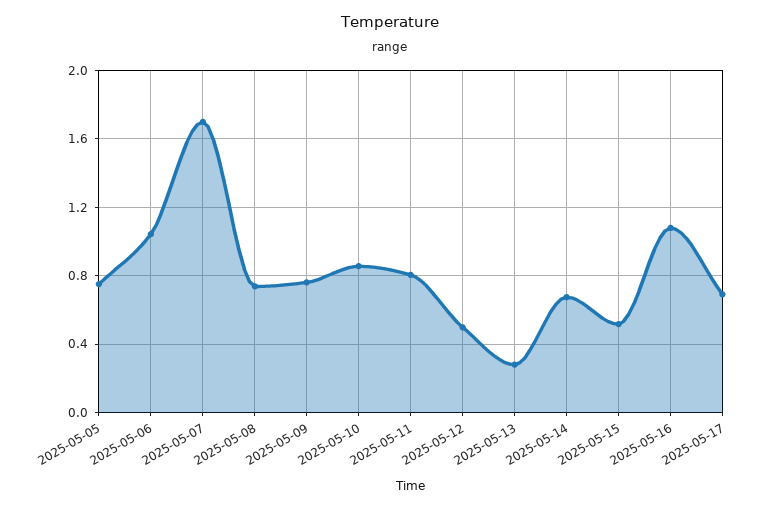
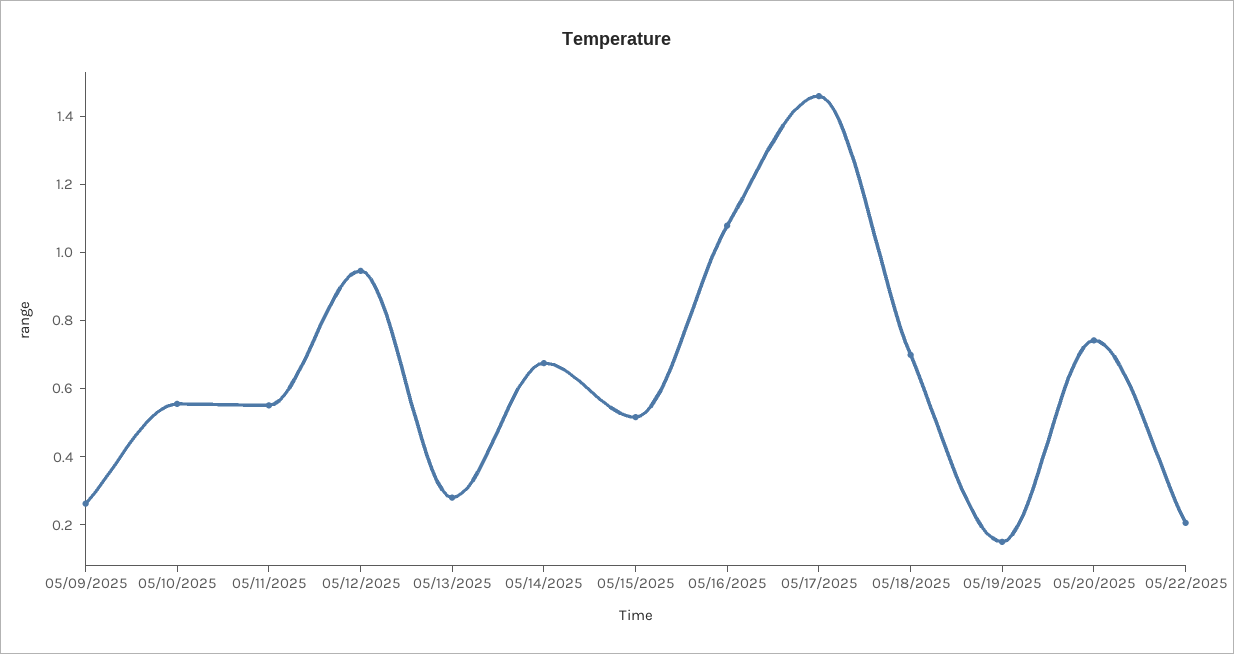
2025-05-05: 0.75 -> none
2025-05-06: 1.05 -> none
2025-05-07: 1.7 -> none
2025-05-08: 0.75 -> none
2025-05-09: 0.75 -> 0.25
2025-05-10: 0.85 -> 0.55
2025-05-11: 0.8 -> 0.55
2025-05-12: 0.5 -> 0.95
2025-05-17: 0.7 -> 1.45
05/18/2025: none -> 0.7
05/19/2025: none -> 0.15
05/20/2025: none -> 0.75
05/22/2025: none -> 0.2

